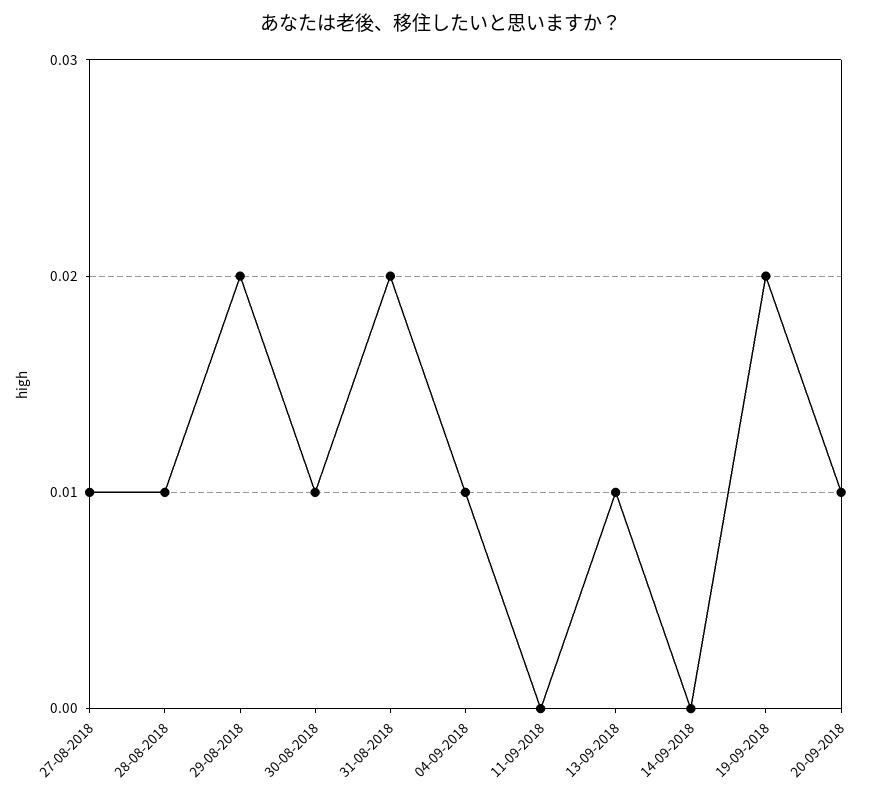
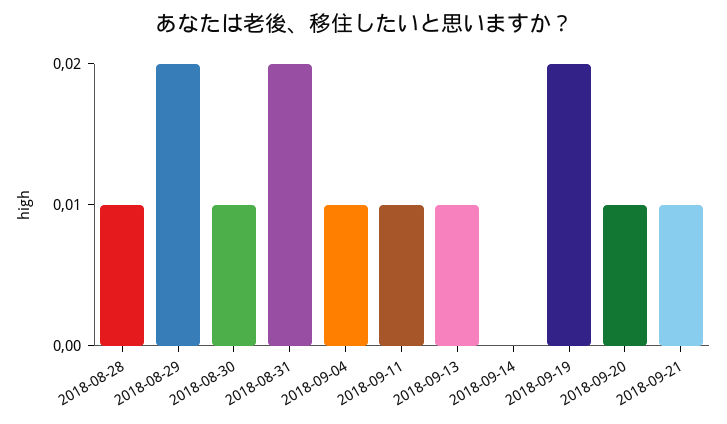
27-08-2018: 0.01 -> none
11-09-2018: 0 -> 0.01
2018-09-21: none -> 0.01

